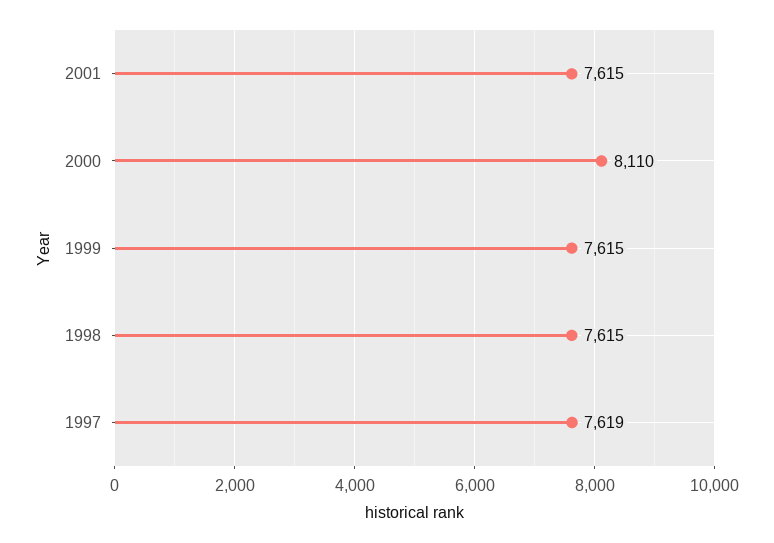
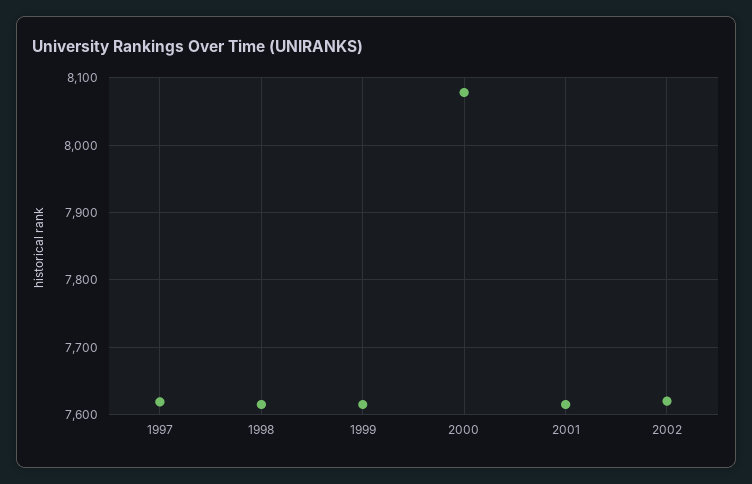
2000: 8110 -> 8080
2002: none -> 7620

